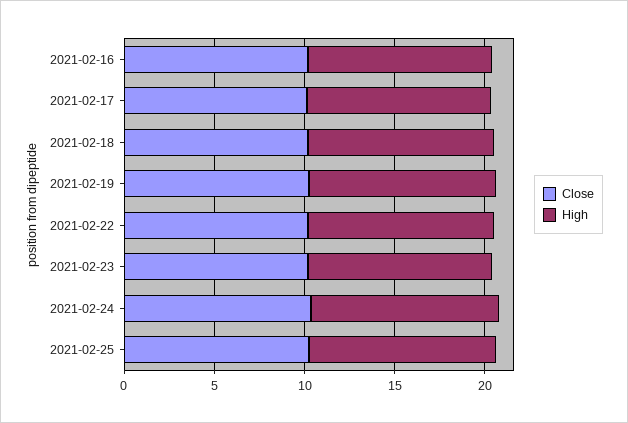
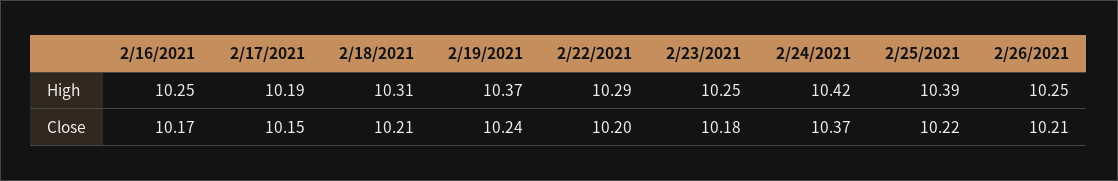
High, 2/26/2021: none -> 10.25
Close, 2/26/2021: none -> 10.21

